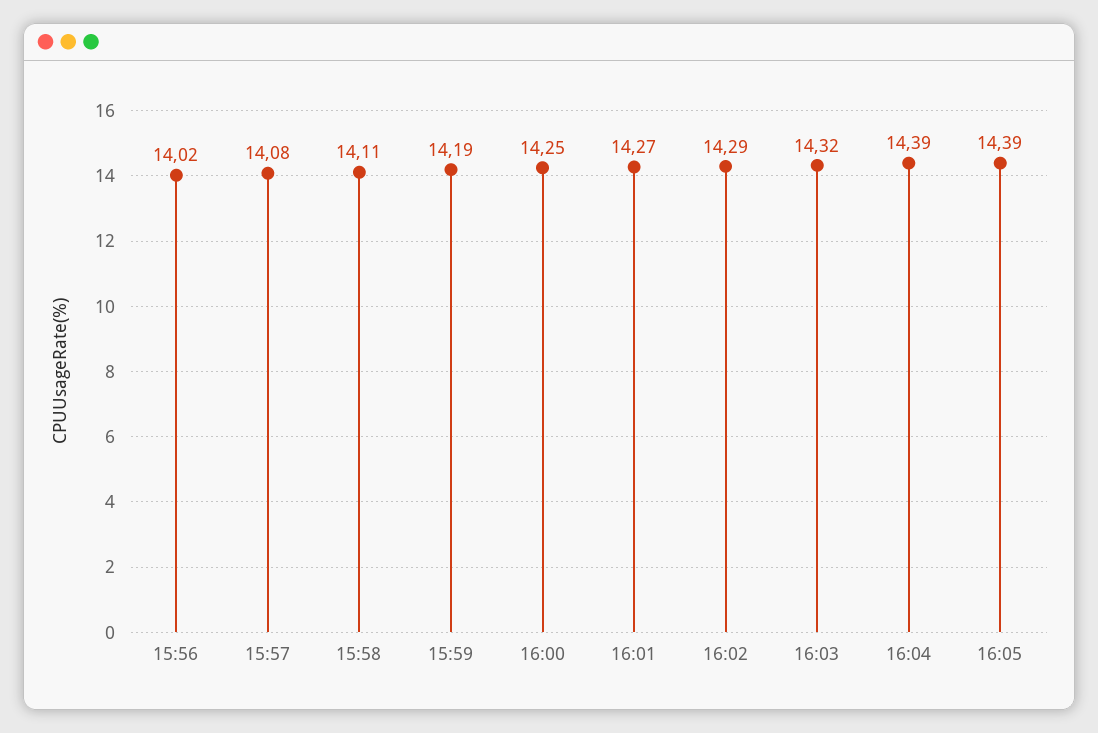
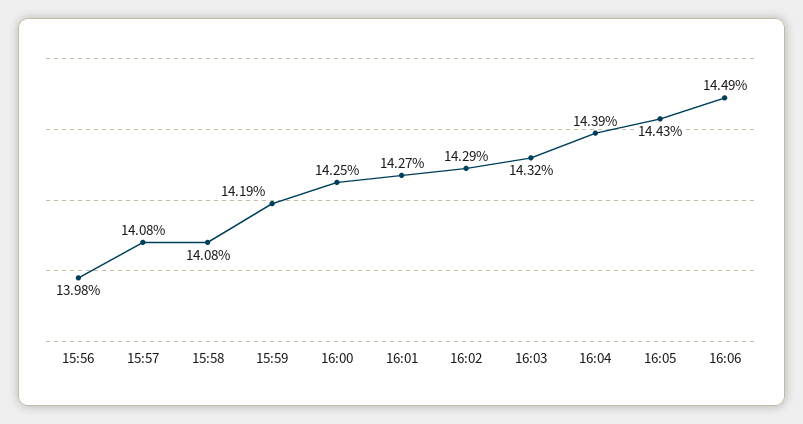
15:56: 14.02 -> 13.98
15:58: 14.11 -> 14.08
16:05: 14.39 -> 14.43
16:06: none -> 14.49

